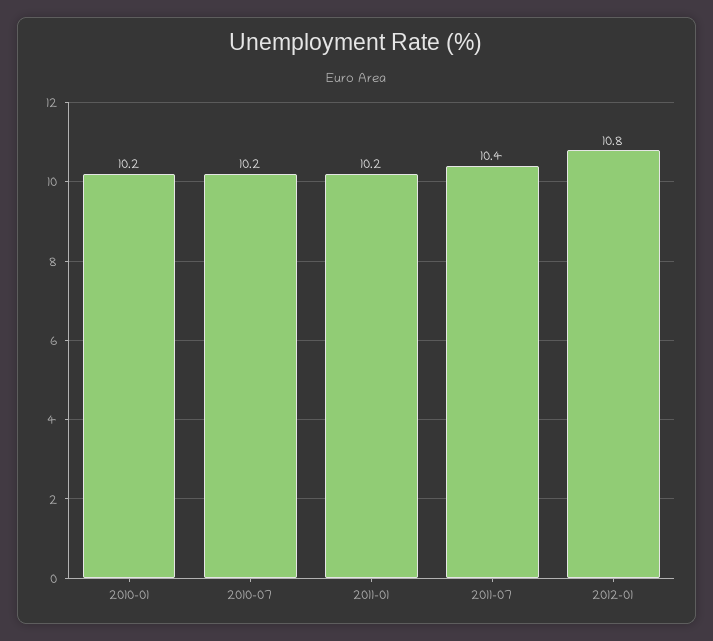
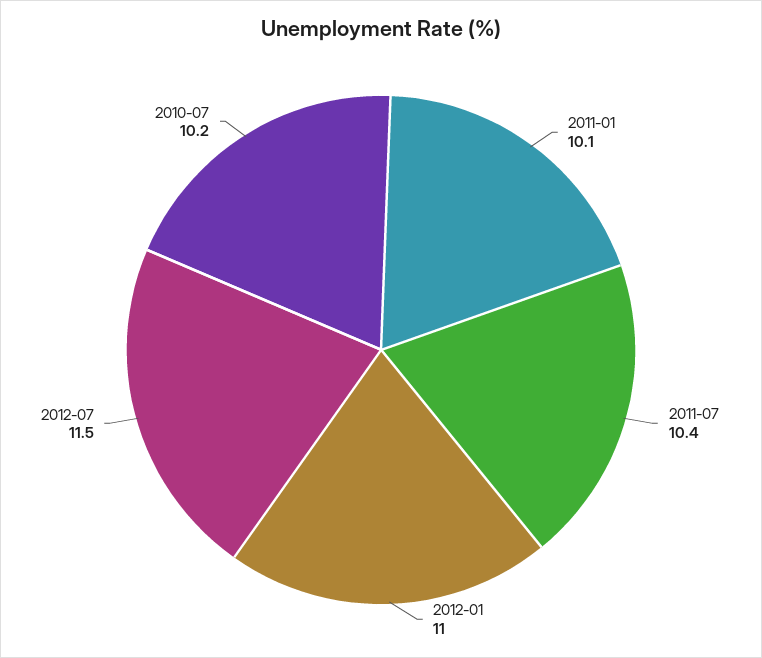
2010-01: 10.2 -> none
2011-01: 10.2 -> 10.1
2012-01: 10.8 -> 11
2012-07: none -> 11.5

